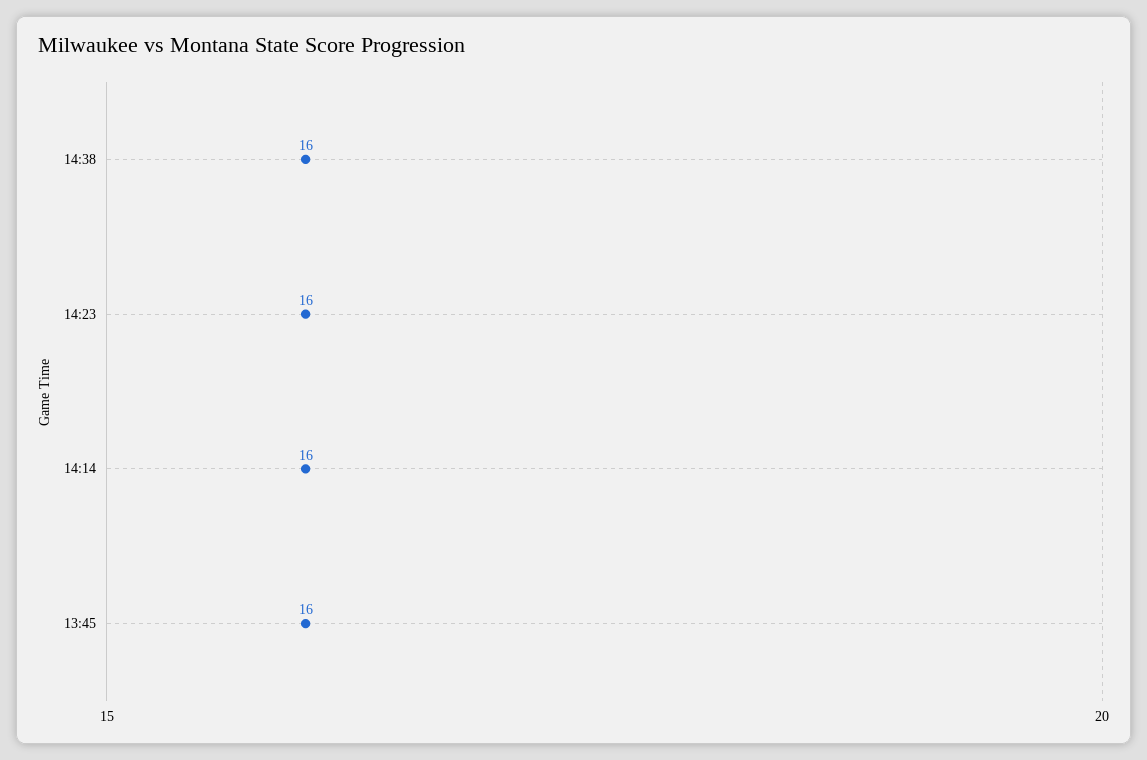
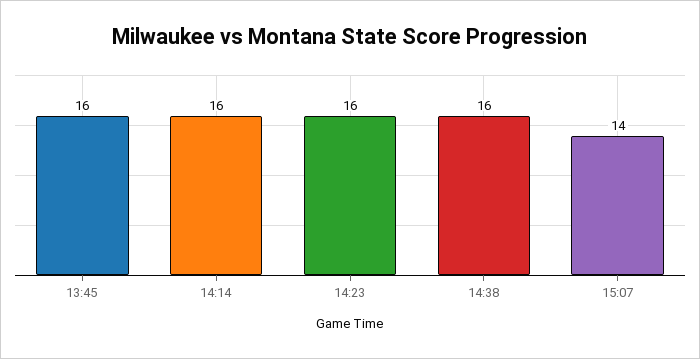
15:07: none -> 14

